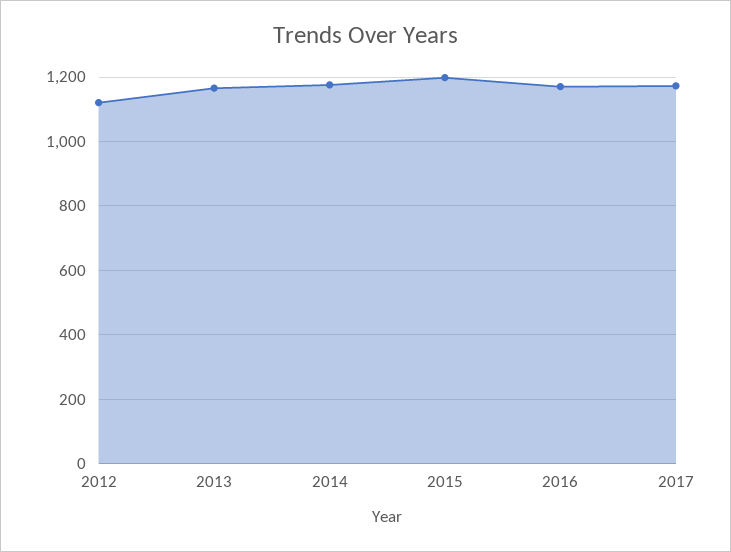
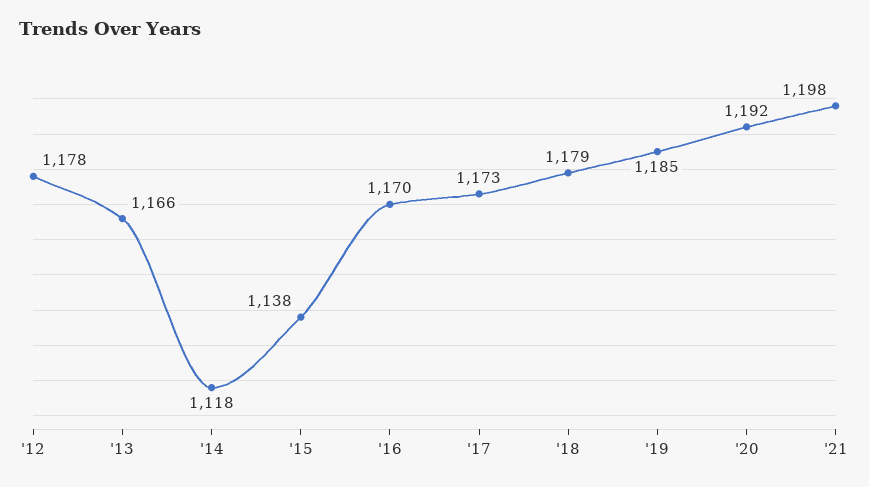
2012: 1120 -> 1178
2014: 1180 -> 1118
2015: 1200 -> 1138
'18: none -> 1179
'19: none -> 1185
'20: none -> 1192
'21: none -> 1198

